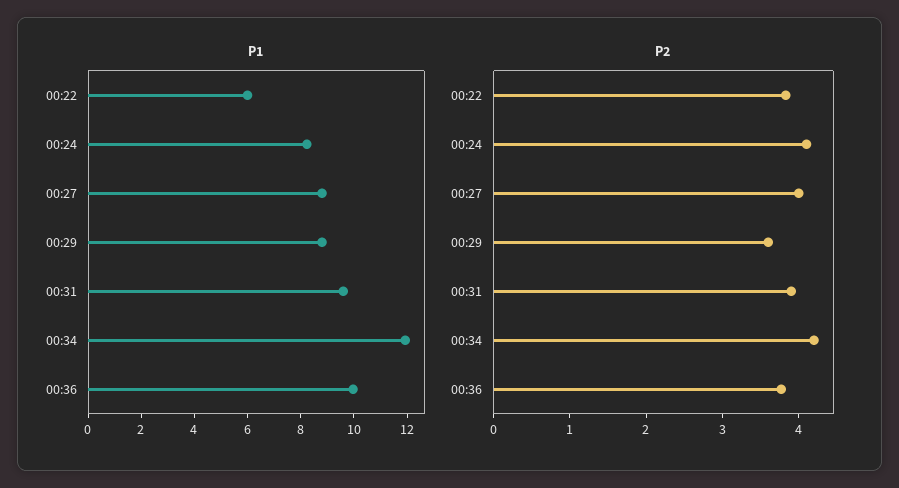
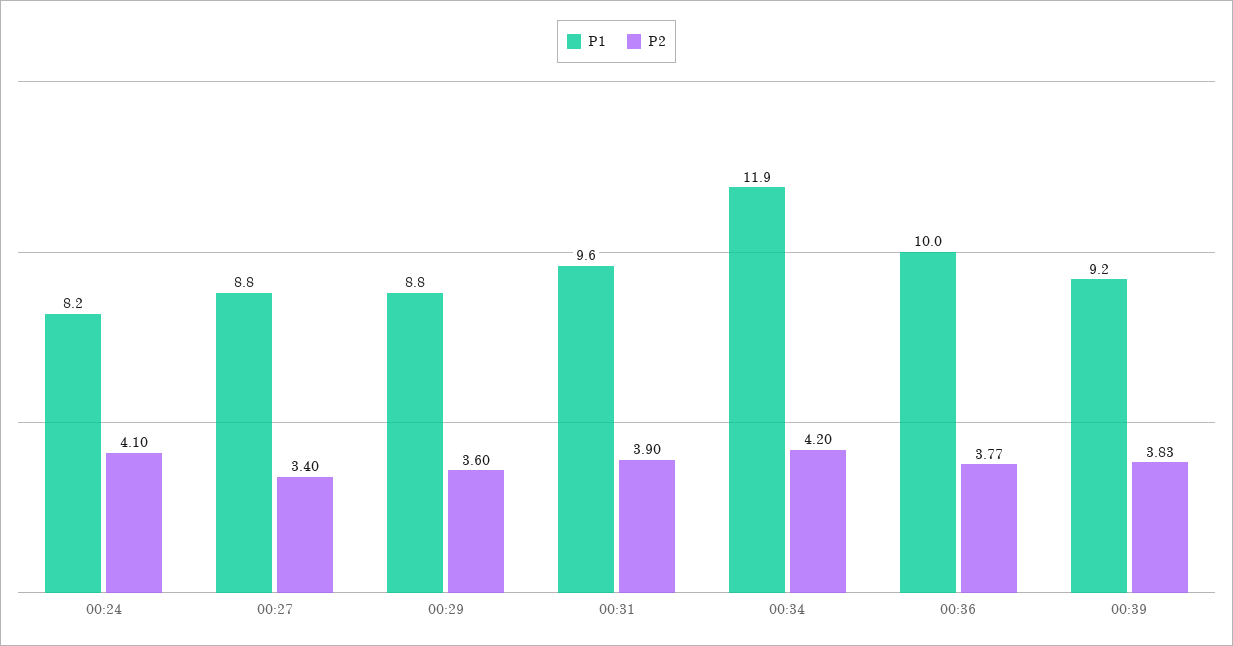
P1, 00:22: 6 -> none
P2, 00:22: 3.8 -> none
P2, 00:27: 4 -> 3.4
P1, 00:39: none -> 9.2
P2, 00:39: none -> 3.83

